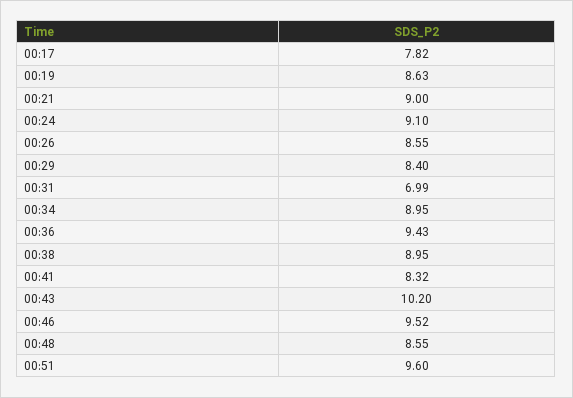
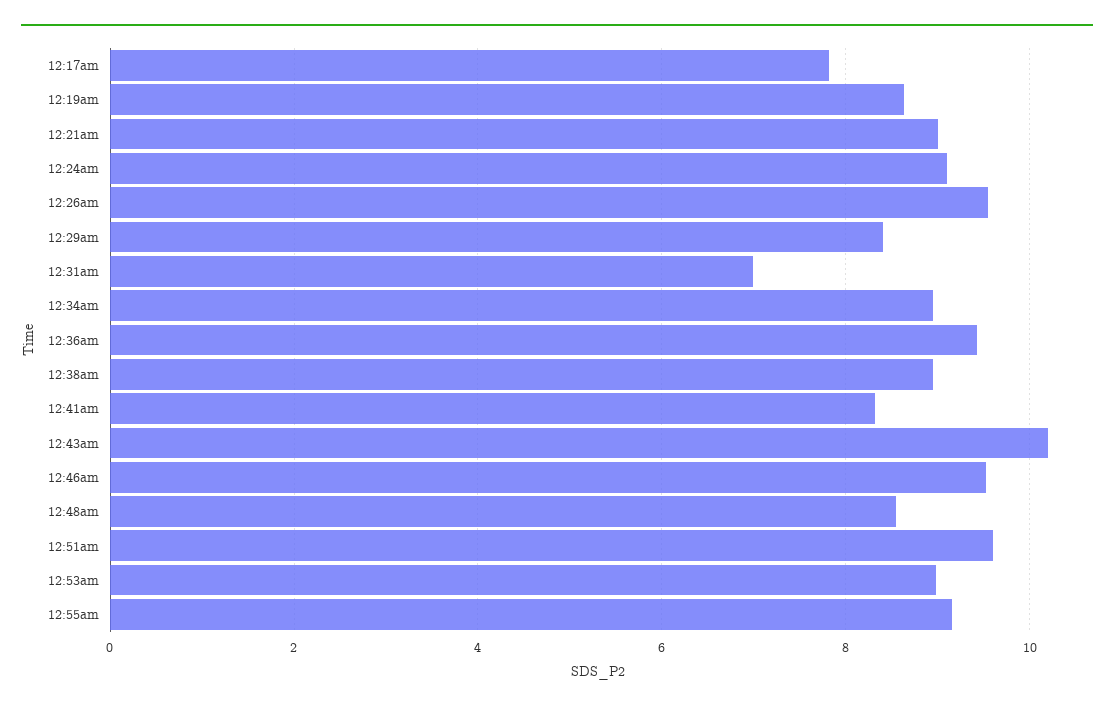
00:26: 8.55 -> 9.6
12:53am: none -> 9
12:55am: none -> 9.2

